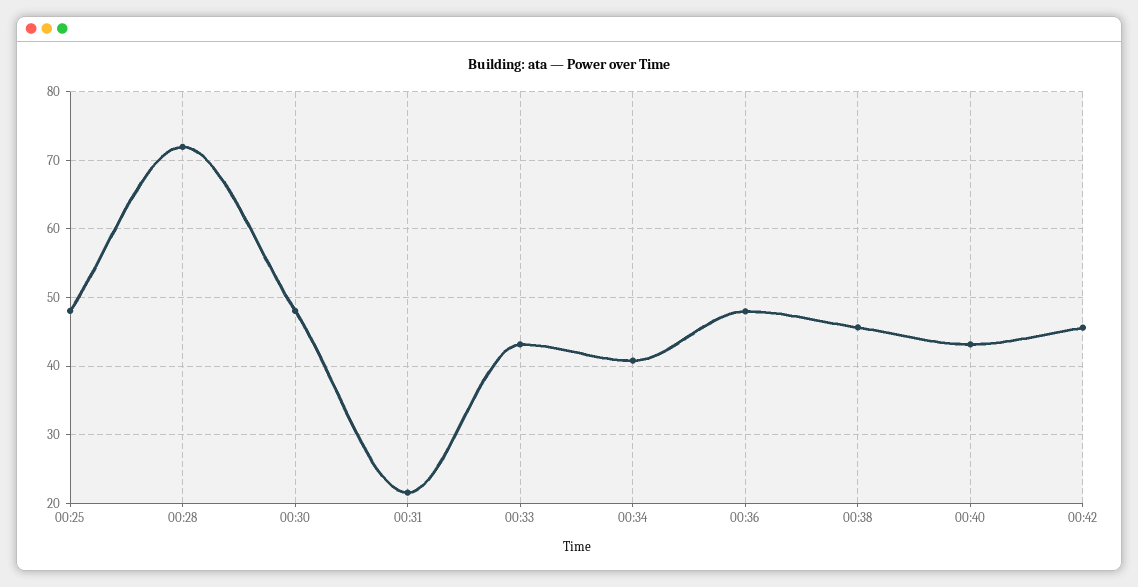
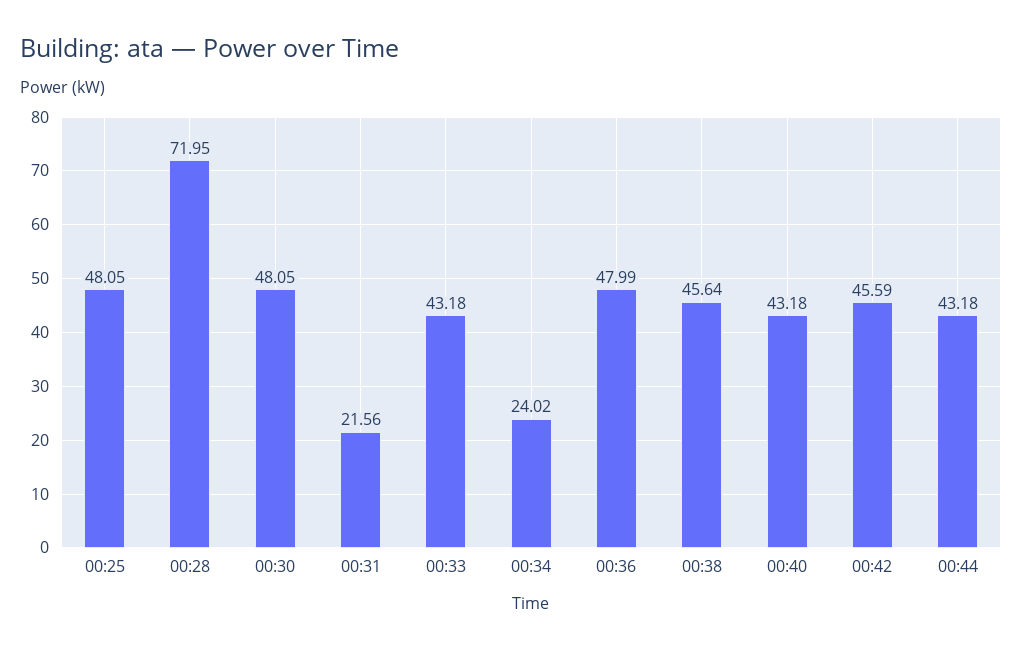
00:34: 41 -> 24.02
00:44: none -> 43.18

